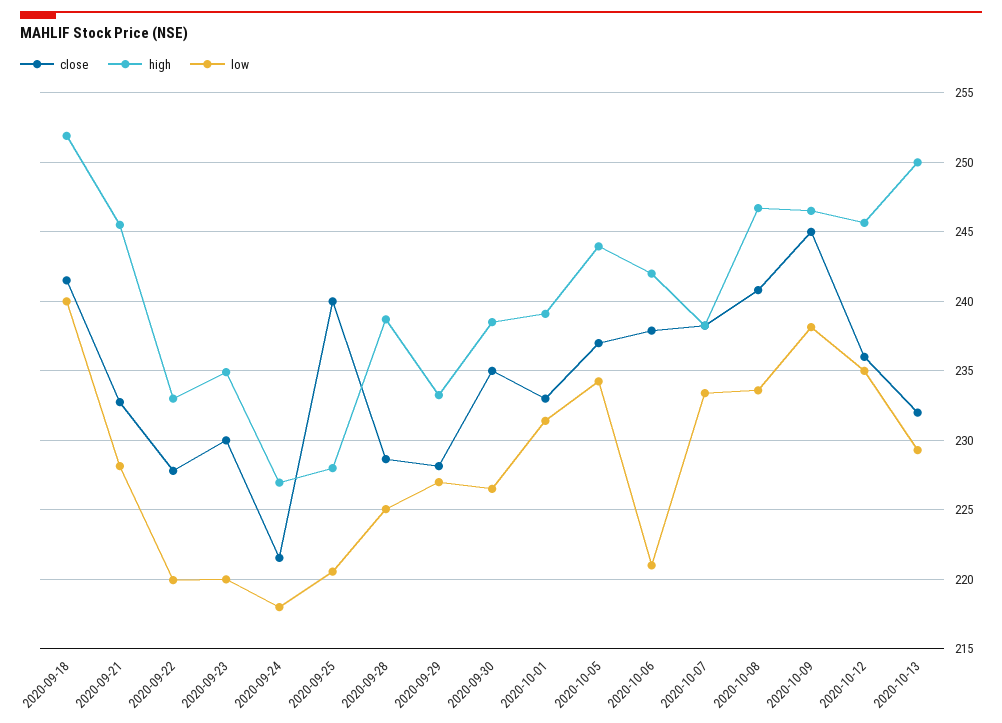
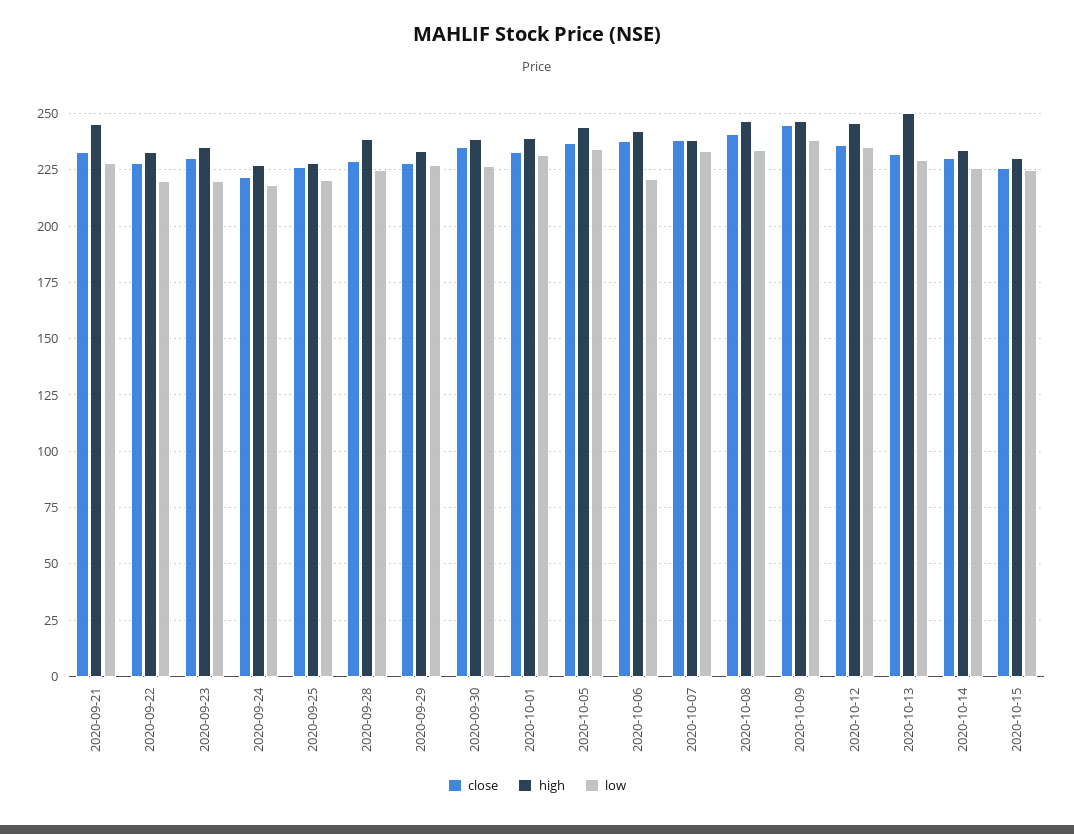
close, 2020-09-18: 241.5 -> none
high, 2020-09-18: 252 -> none
low, 2020-09-18: 240 -> none
close, 2020-09-25: 240 -> 225
close, 2020-10-14: none -> 230
high, 2020-10-14: none -> 235
low, 2020-10-14: none -> 225
close, 2020-10-15: none -> 225
high, 2020-10-15: none -> 230
low, 2020-10-15: none -> 225

